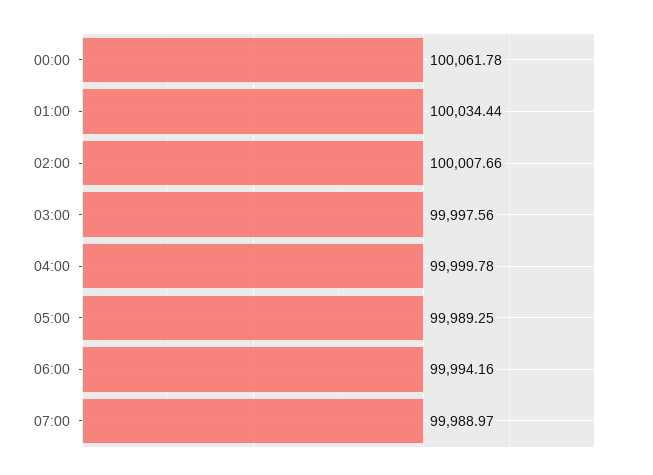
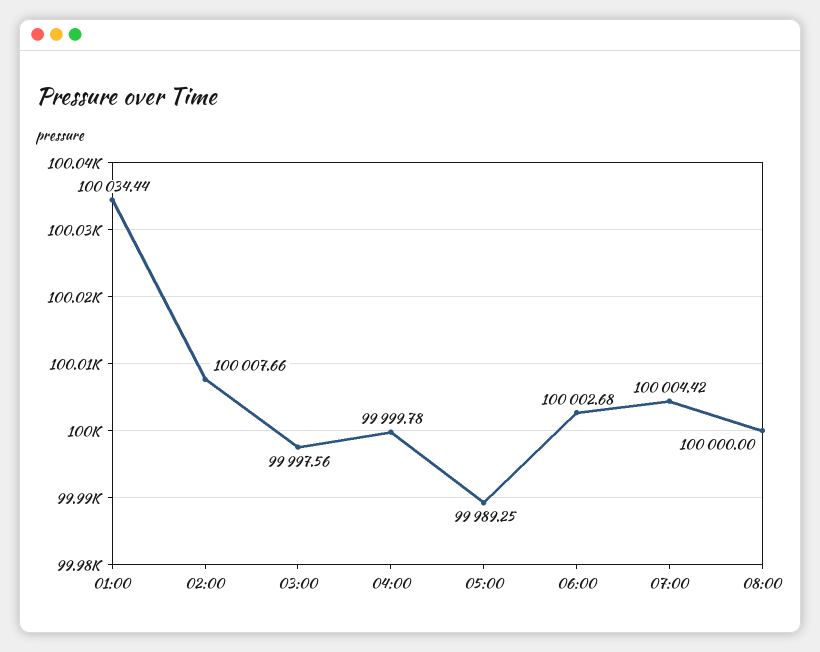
00:00: 100061.78 -> none
06:00: 99994.16 -> 100002.68
07:00: 99988.97 -> 100004.42
08:00: none -> 100000

